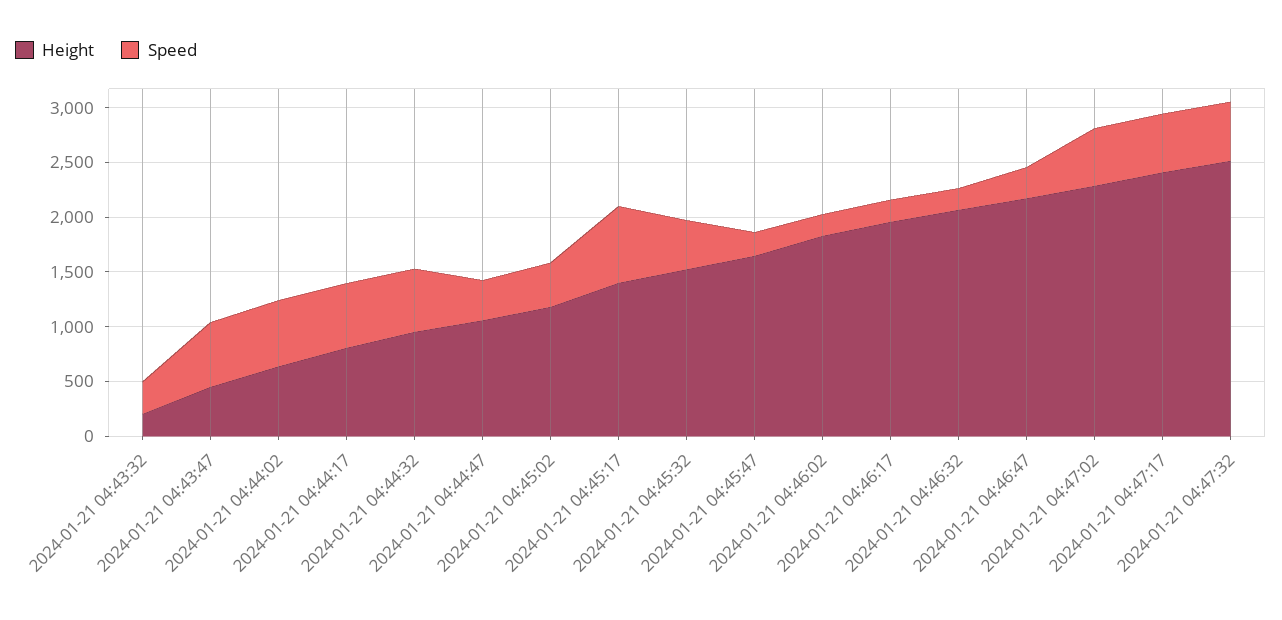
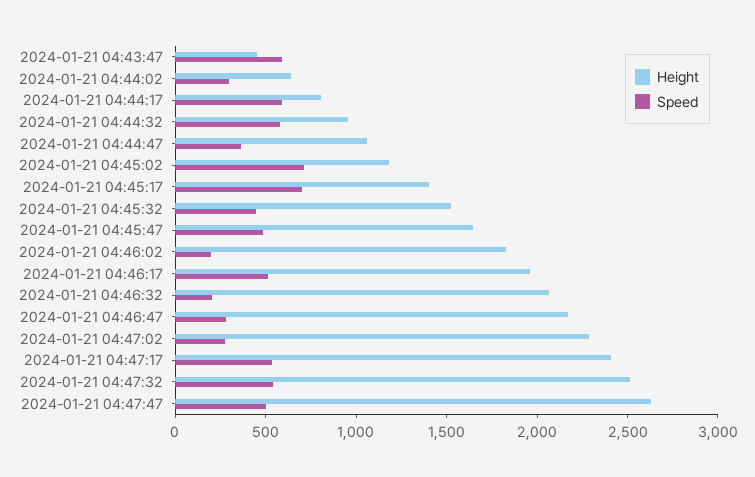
Height, 2024-01-21 04:43:32: 200 -> none
Speed, 2024-01-21 04:43:32: 300 -> none
Speed, 2024-01-21 04:44:02: 600 -> 300
Speed, 2024-01-21 04:45:02: 400 -> 700
Speed, 2024-01-21 04:45:47: 200 -> 500
Speed, 2024-01-21 04:46:17: 200 -> 500
Speed, 2024-01-21 04:47:02: 500 -> 300
Height, 2024-01-21 04:47:47: none -> 2600
Speed, 2024-01-21 04:47:47: none -> 500

